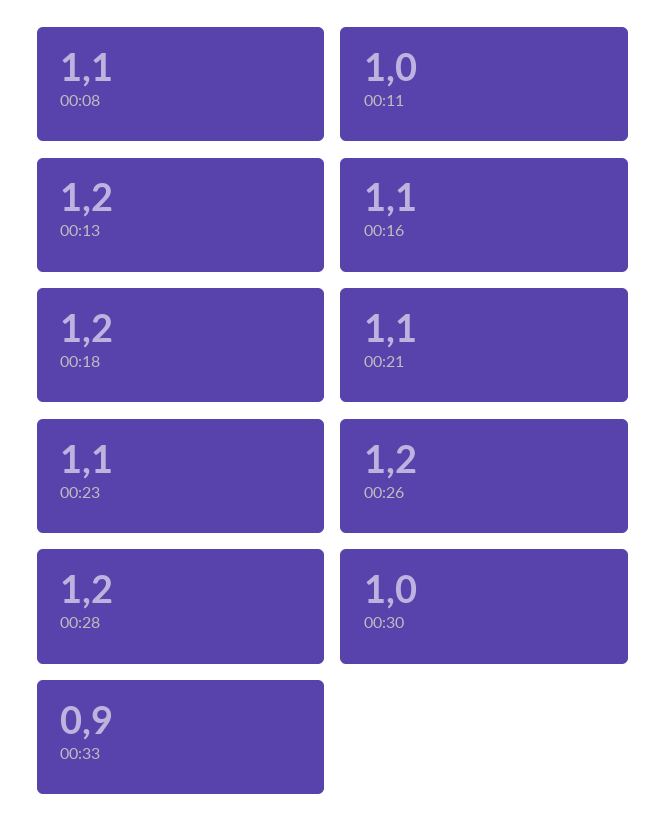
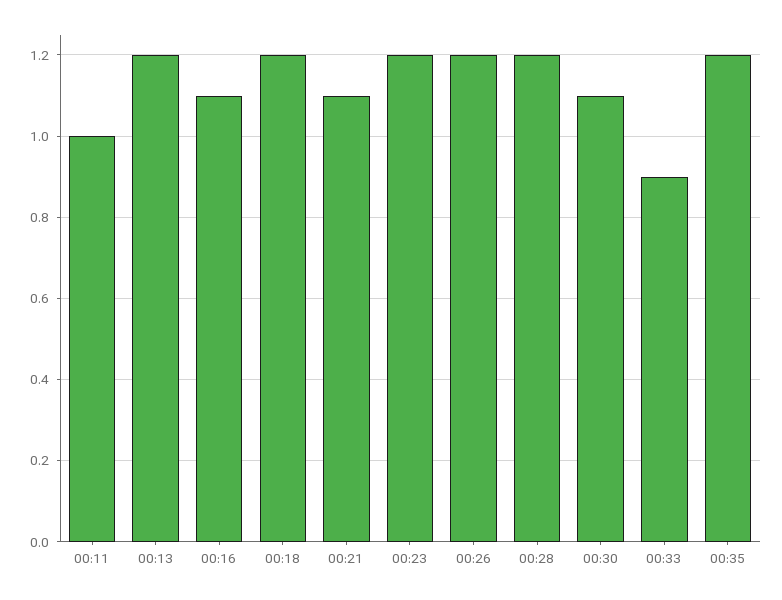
00:08: 1.1 -> none
00:23: 1.1 -> 1.2
00:30: 1 -> 1.1
00:35: none -> 1.2

